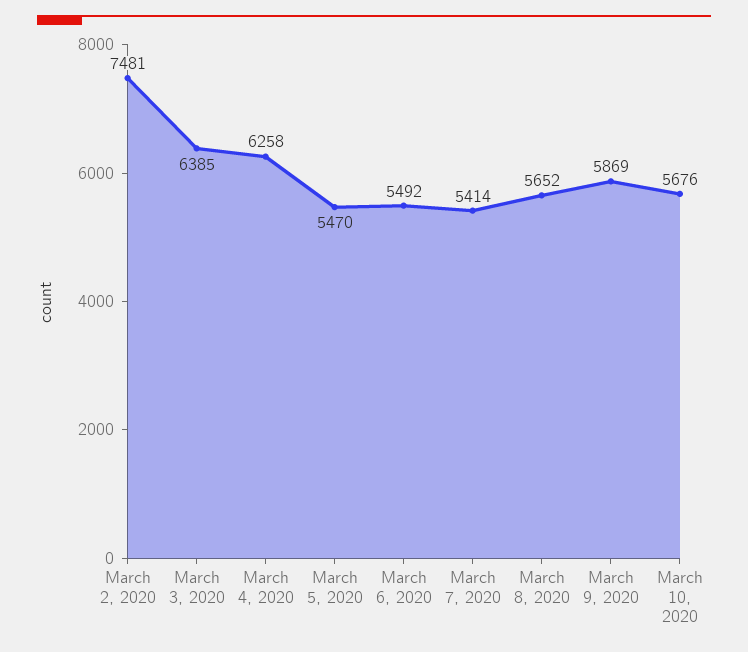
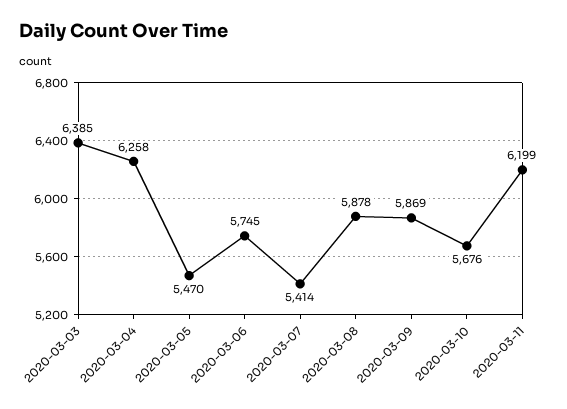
March 2, 2020: 7481 -> none
March 6, 2020: 5492 -> 5745
March 8, 2020: 5652 -> 5878
2020-03-11: none -> 6199

